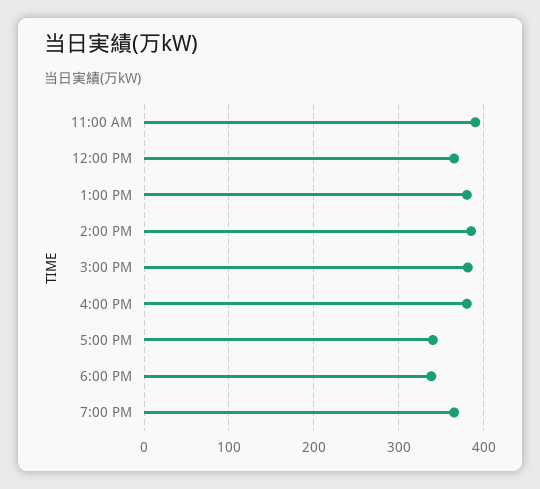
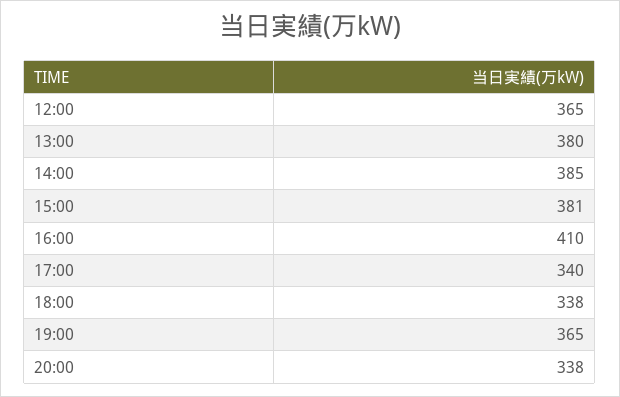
11:00 AM: 390 -> none
4:00 PM: 380 -> 410
20:00: none -> 338

